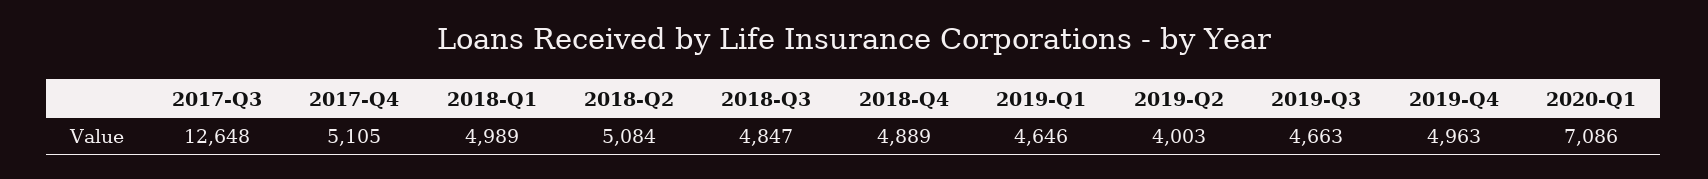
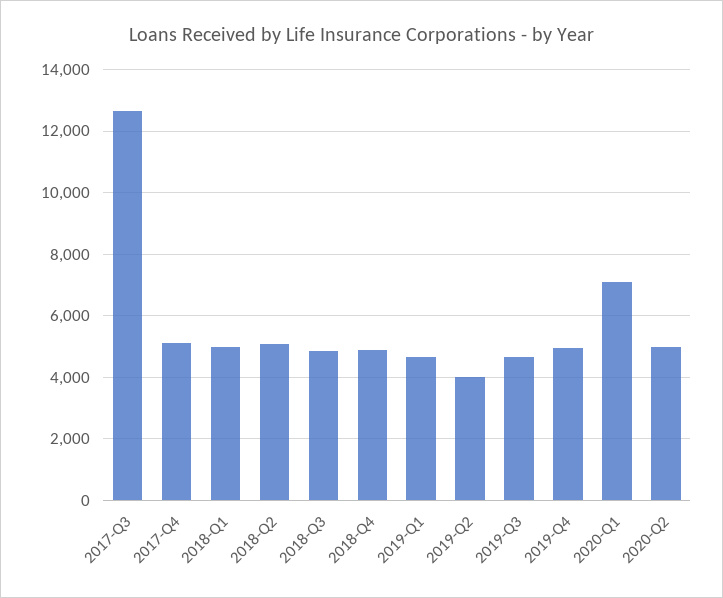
2020-Q2: none -> 5000

